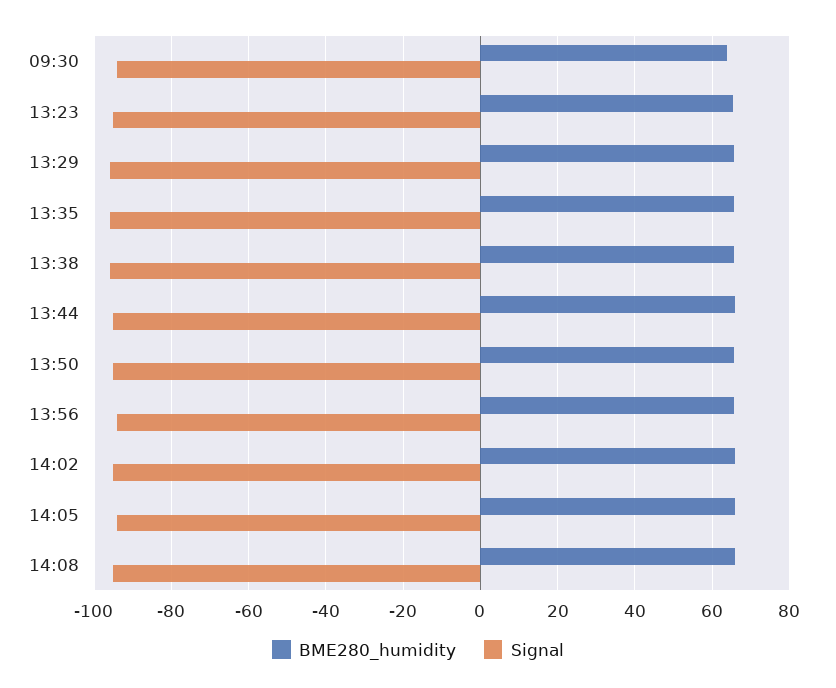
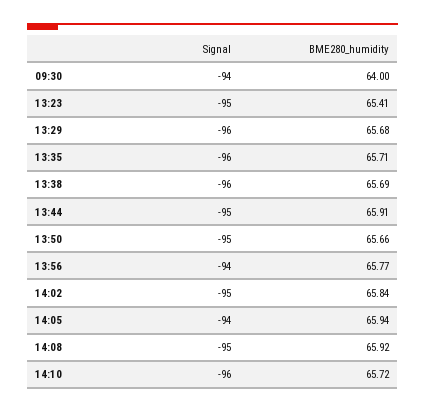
Signal, 14:10: none -> -96
BME280_humidity, 14:10: none -> 65.72

